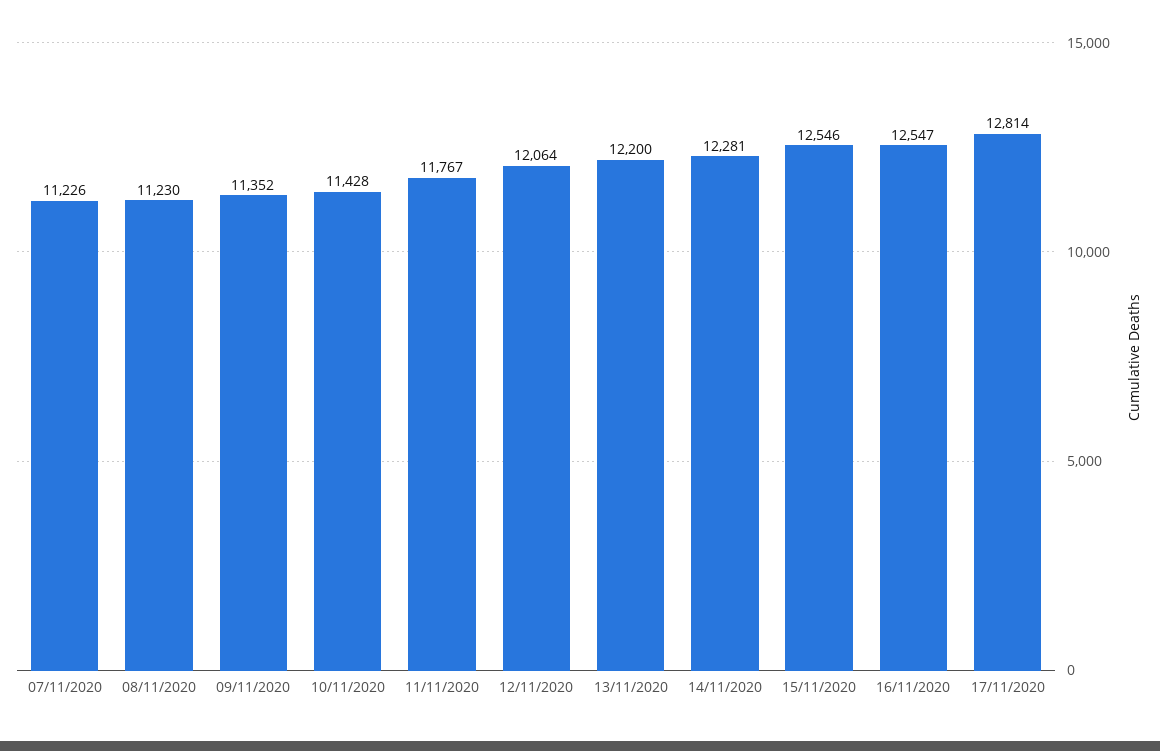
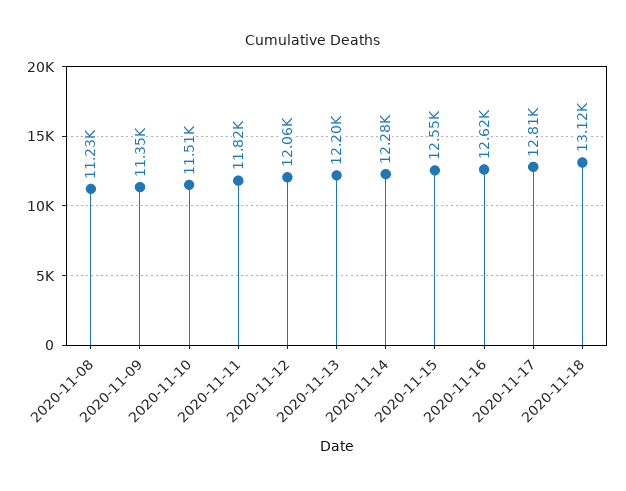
07/11/2020: 11226 -> none
10/11/2020: 11428 -> 11510
11/11/2020: 11767 -> 11820
16/11/2020: 12547 -> 12620
2020-11-18: none -> 13120

